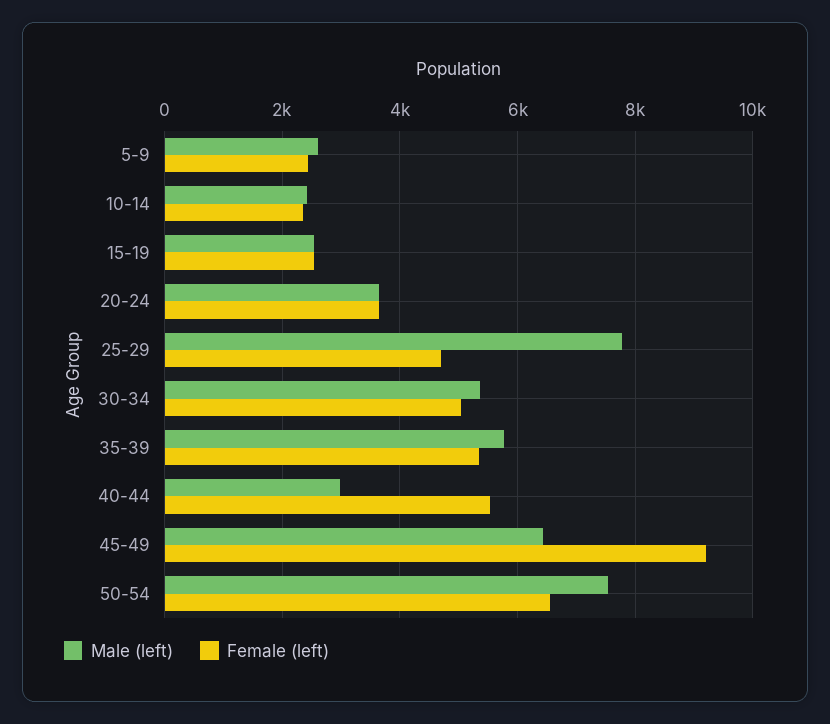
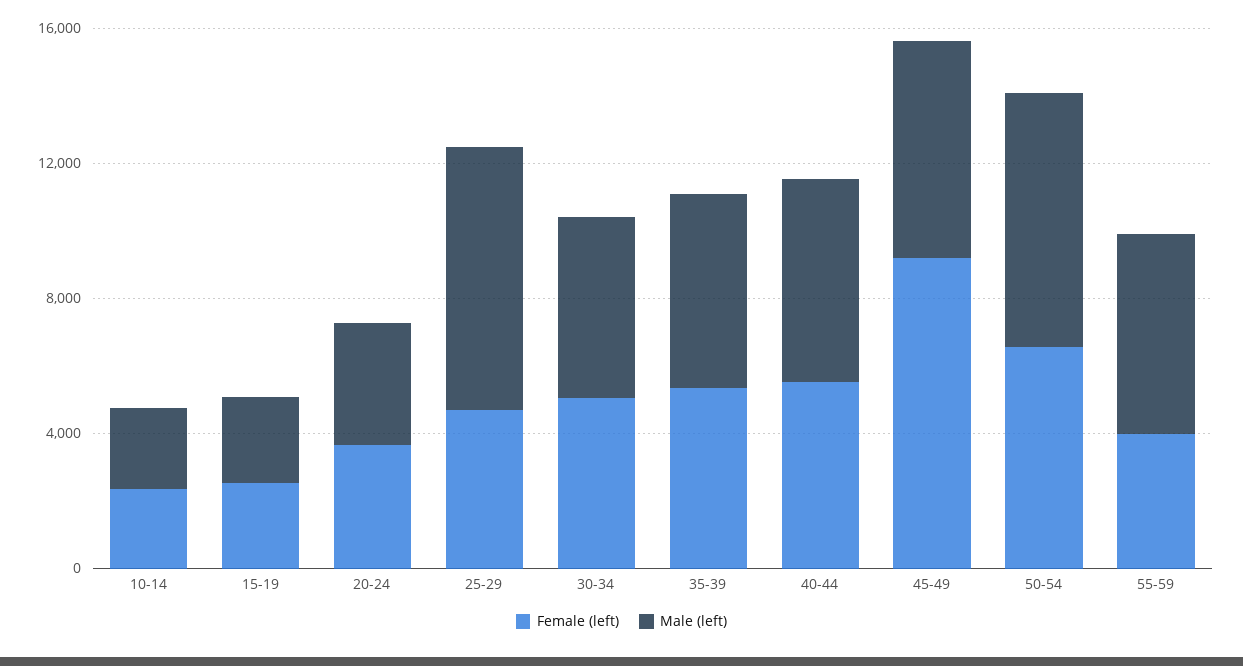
Male (left), 5-9: 2600 -> none
Female (left), 5-9: 2400 -> none
Male (left), 40-44: 3000 -> 6000
Female (left), 55-59: none -> 4000
Male (left), 55-59: none -> 6000

